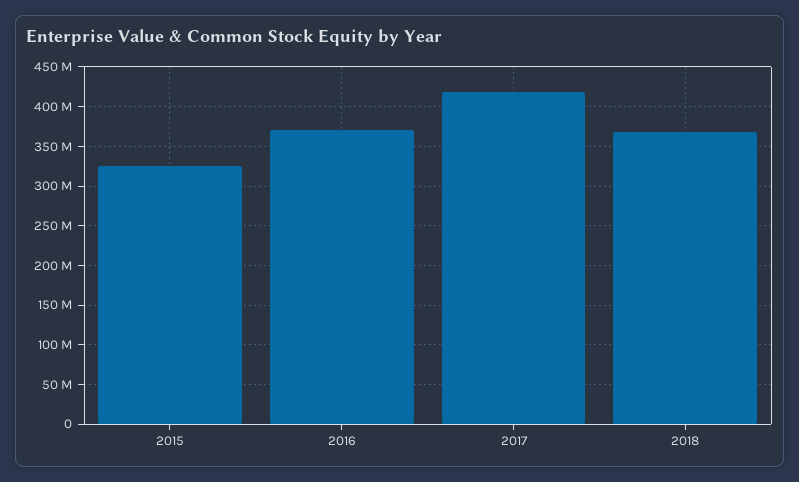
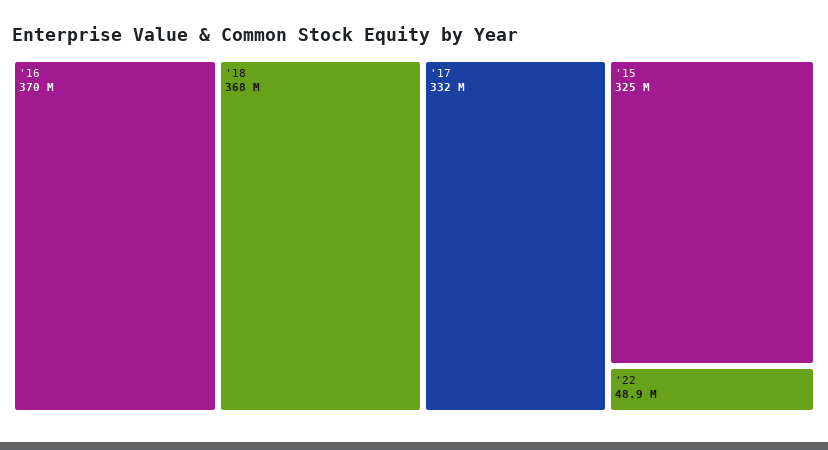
2017: 420000000 -> 332000000
'22: none -> 48900000

